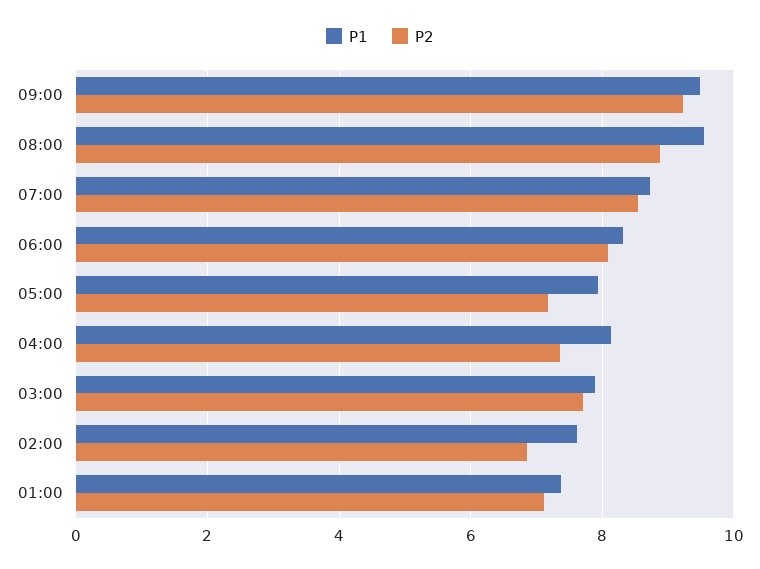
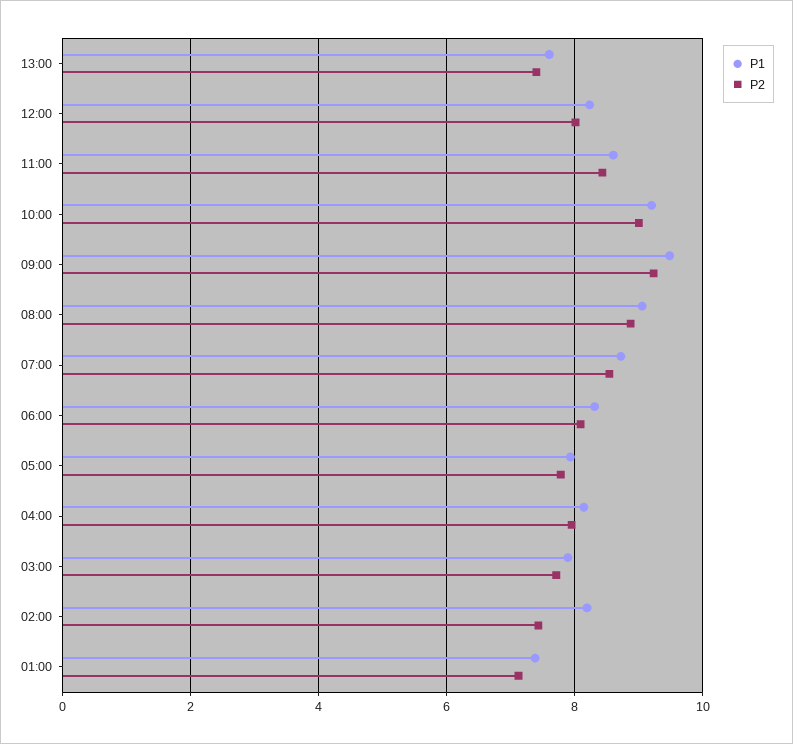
P1, 08:00: 9.6 -> 9
P2, 05:00: 7.2 -> 7.8
P2, 04:00: 7.4 -> 8
P1, 02:00: 7.6 -> 8.2
P2, 02:00: 6.8 -> 7.4
P1, 13:00: none -> 7.6
P2, 13:00: none -> 7.4
P1, 12:00: none -> 8.2
P2, 12:00: none -> 8
P1, 11:00: none -> 8.6
P2, 11:00: none -> 8.4
P1, 10:00: none -> 9.2
P2, 10:00: none -> 9

